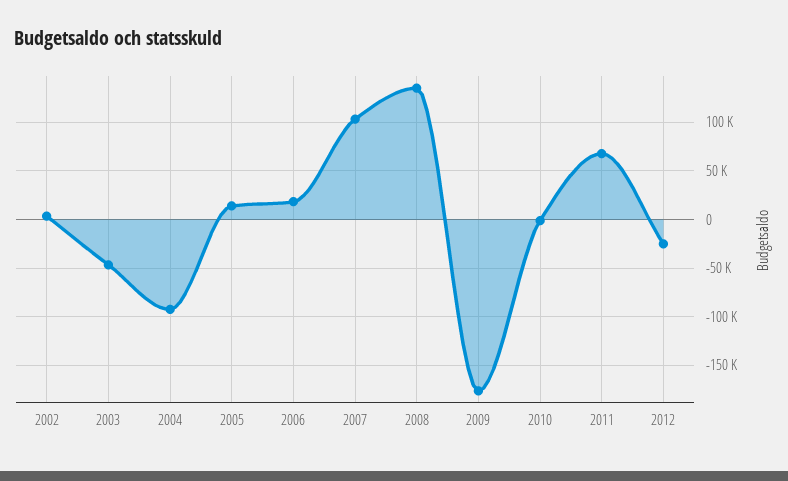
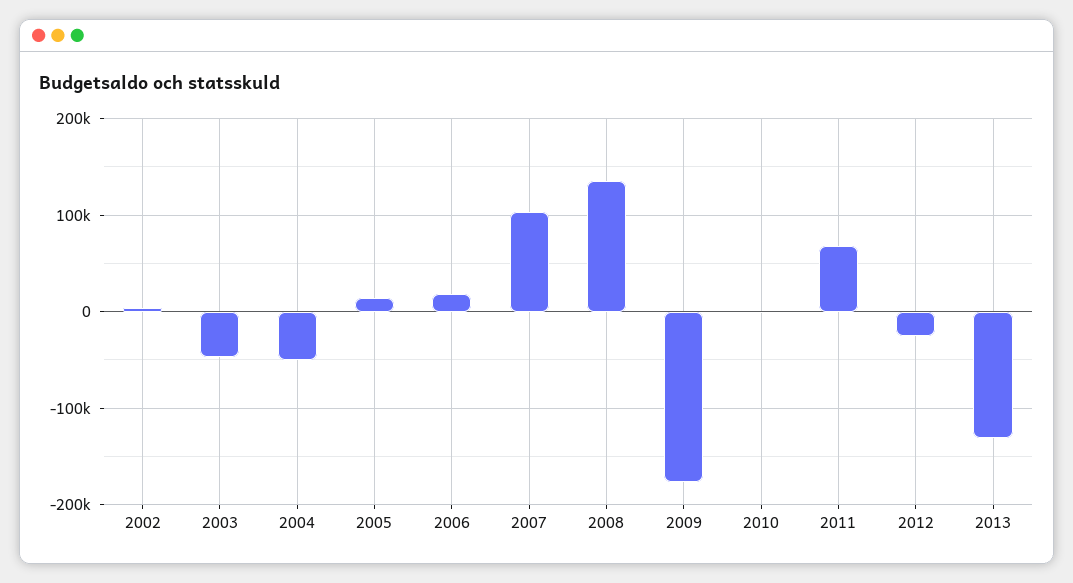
2004: -90000 -> -50000
2013: none -> -130000

